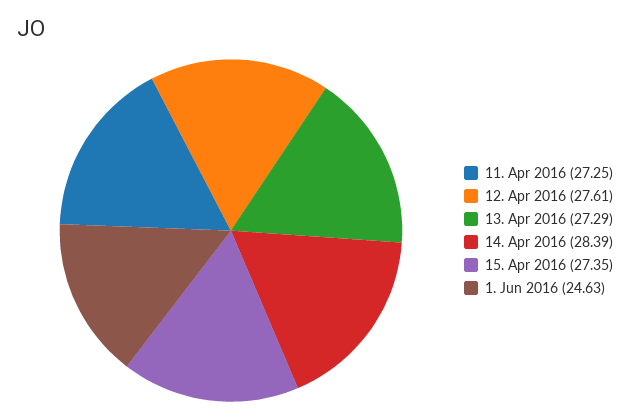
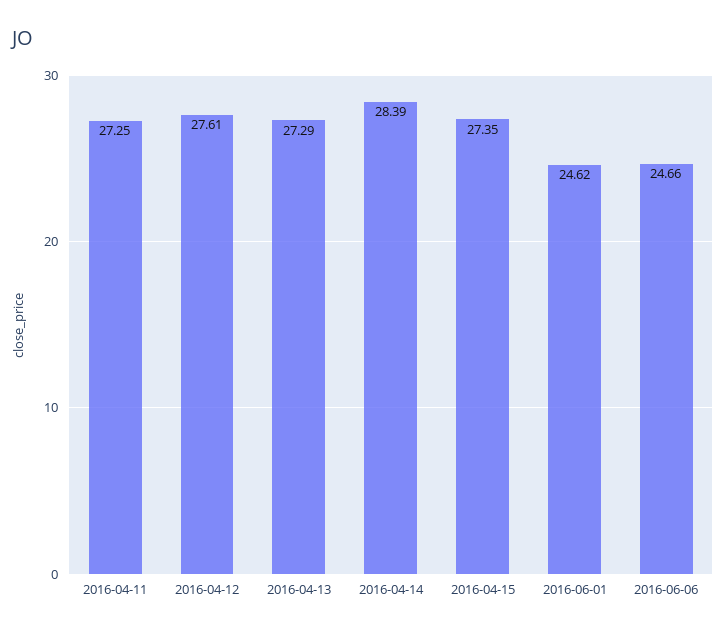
1. Jun 2016: 24.63 -> 24.62
2016-06-06: none -> 24.66

